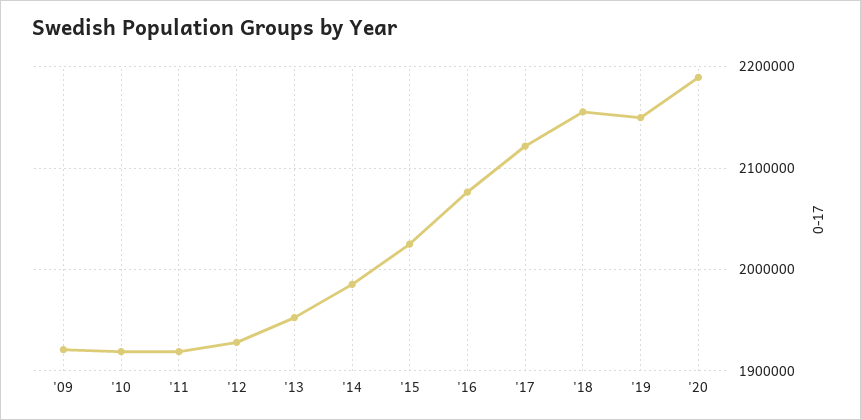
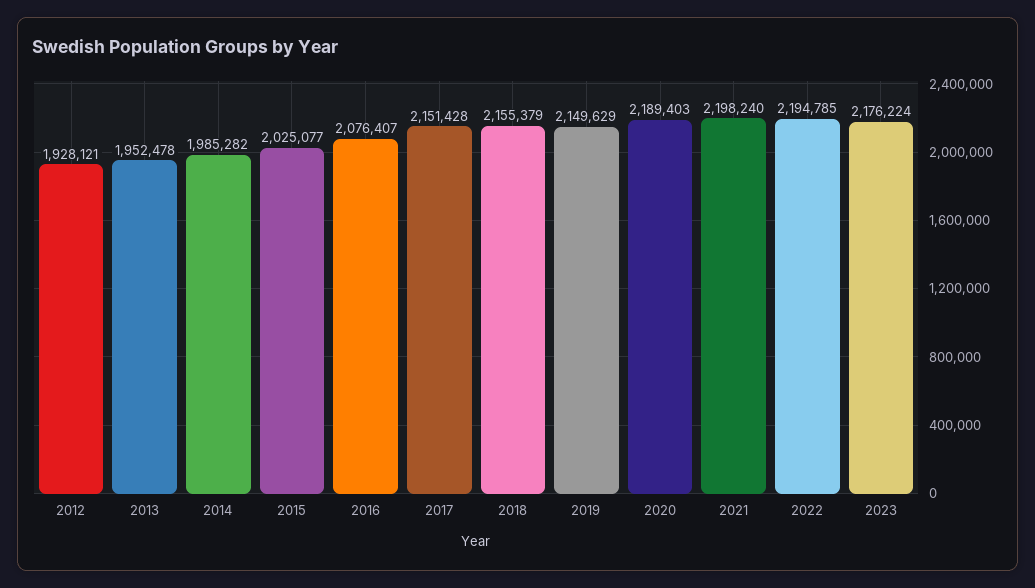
'09: 1920000 -> none
'10: 1920000 -> none
'11: 1920000 -> none
'17: 2120000 -> 2151428
2021: none -> 2198240
2022: none -> 2194785
2023: none -> 2176224

